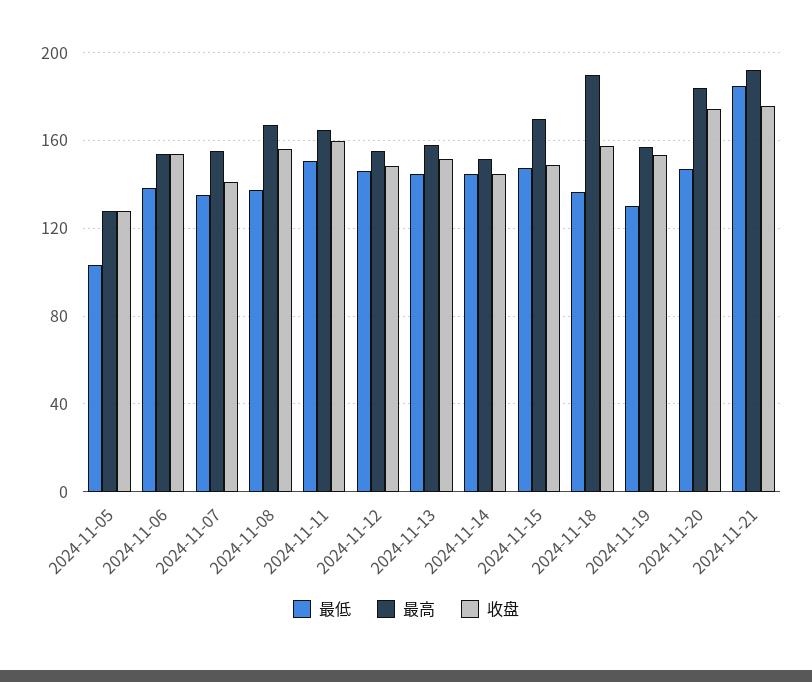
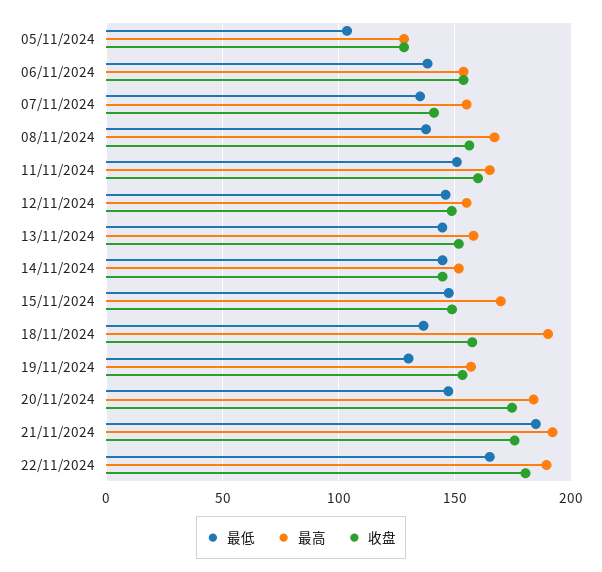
最低, 22/11/2024: none -> 165
最高, 22/11/2024: none -> 190
收盘, 22/11/2024: none -> 180

